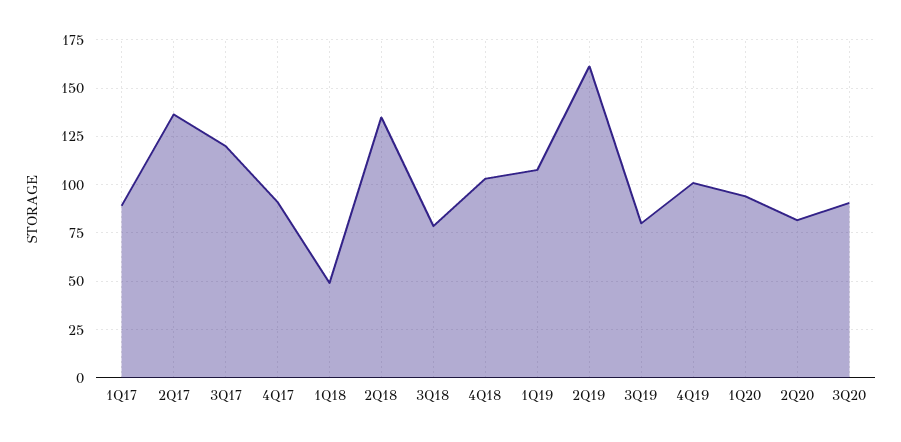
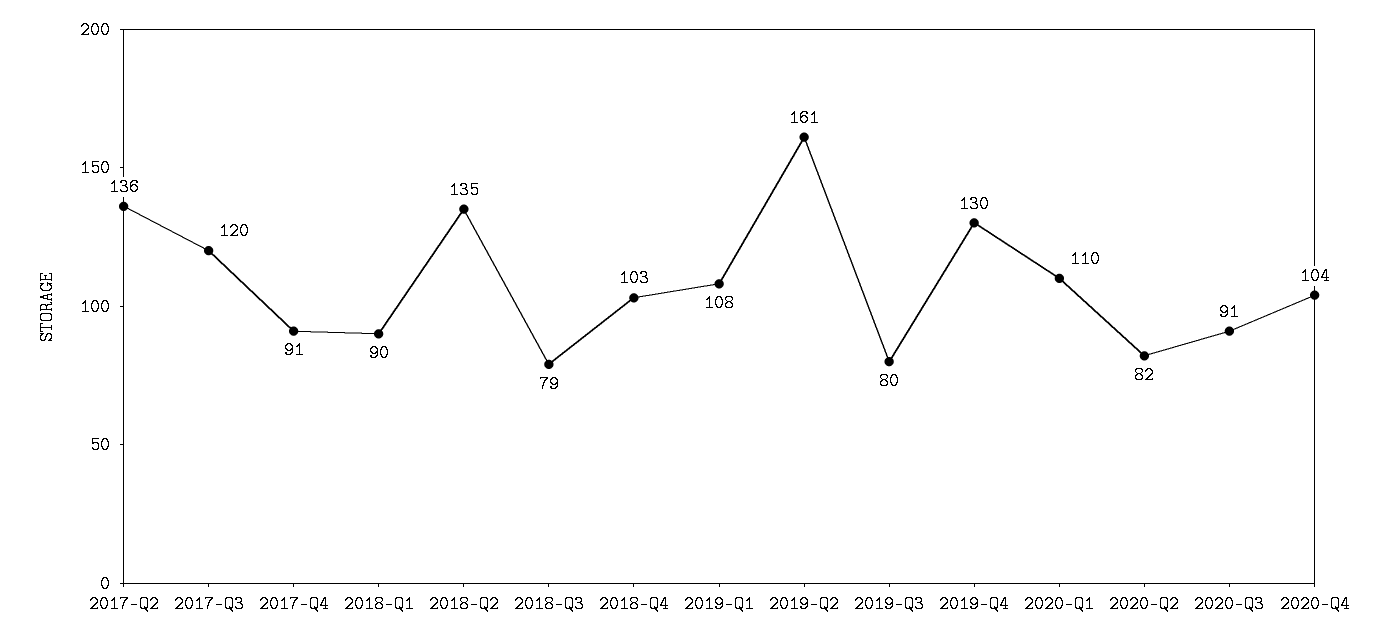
1Q17: 90 -> none
1Q18: 50 -> 90
4Q19: 100 -> 130
1Q20: 95 -> 110
2020-Q4: none -> 104

